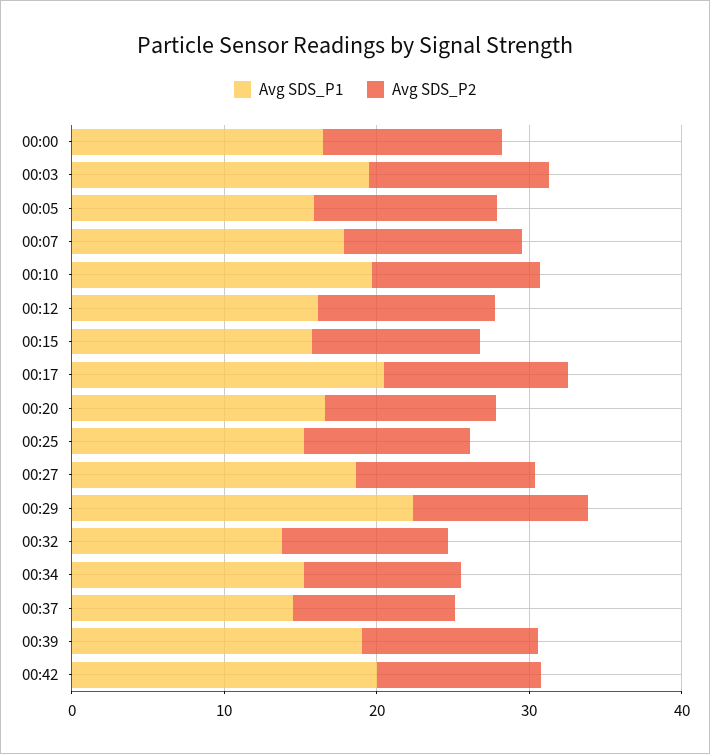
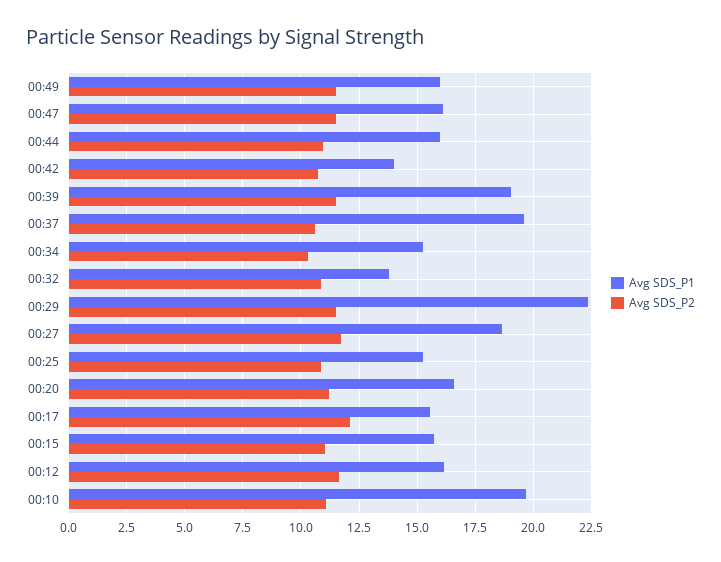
Avg SDS_P1, 00:00: 16 -> none
Avg SDS_P2, 00:00: 12 -> none
Avg SDS_P1, 00:03: 20 -> none
Avg SDS_P2, 00:03: 12 -> none
Avg SDS_P1, 00:05: 16 -> none
Avg SDS_P2, 00:05: 12 -> none
Avg SDS_P1, 00:07: 18 -> none
Avg SDS_P2, 00:07: 12 -> none
Avg SDS_P1, 00:17: 20 -> 15.5
Avg SDS_P1, 00:37: 14 -> 19.5
Avg SDS_P1, 00:42: 20 -> 14
Avg SDS_P1, 00:49: none -> 16
Avg SDS_P2, 00:49: none -> 11.5
Avg SDS_P1, 00:47: none -> 16
Avg SDS_P2, 00:47: none -> 11.5
Avg SDS_P1, 00:44: none -> 16
Avg SDS_P2, 00:44: none -> 11

